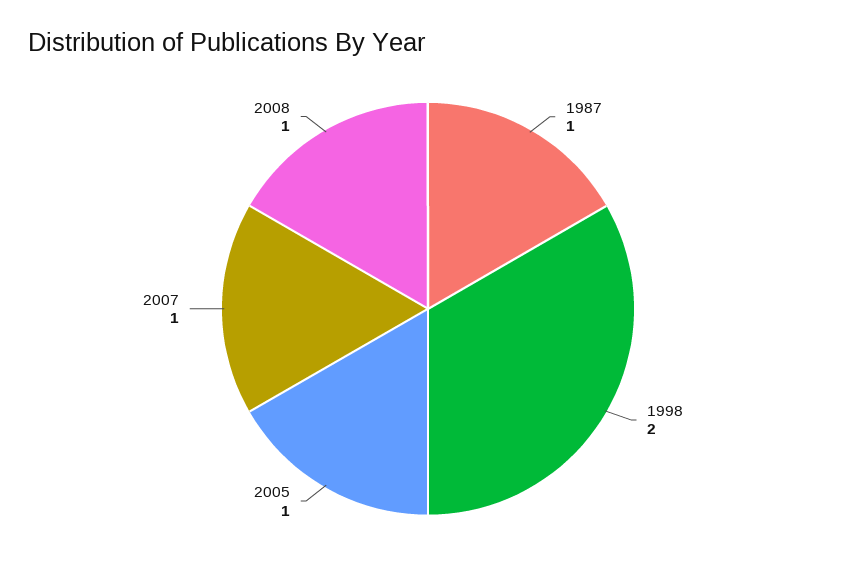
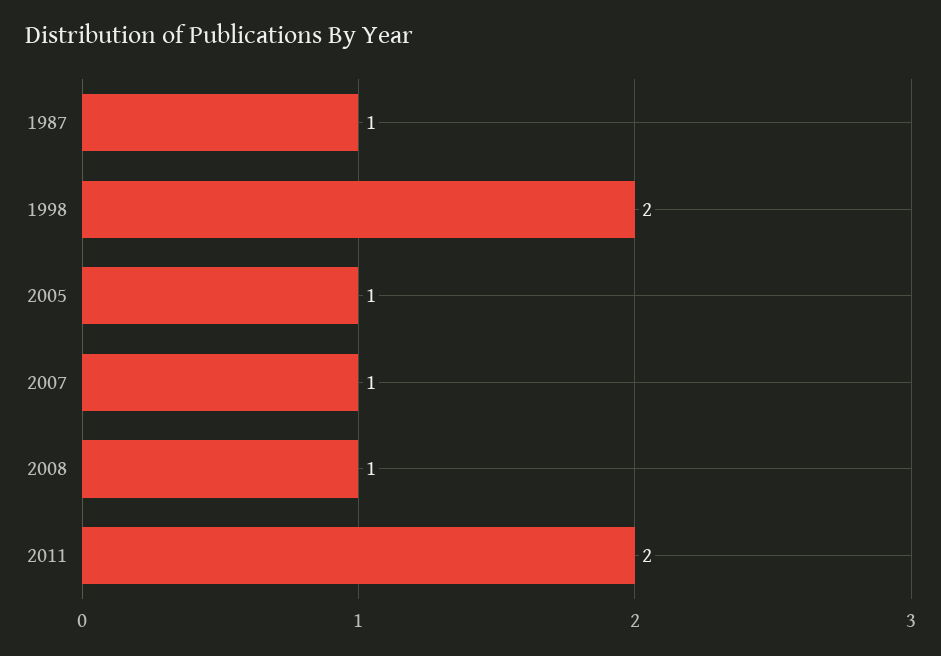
2011: none -> 2

